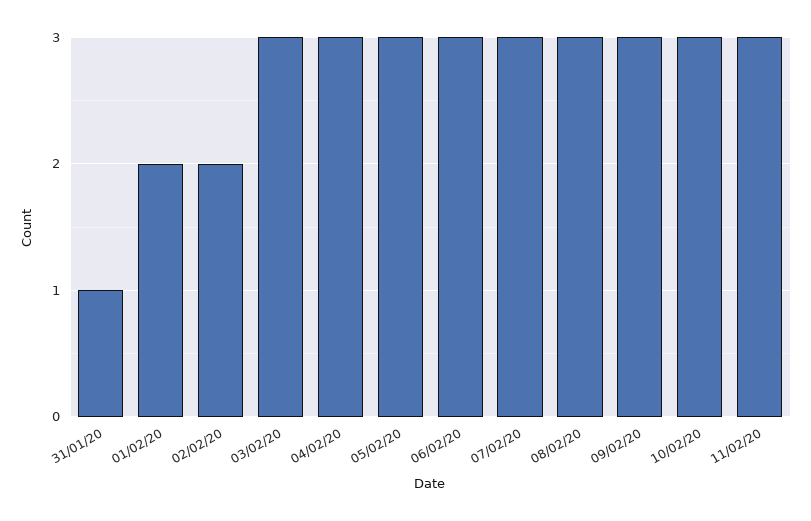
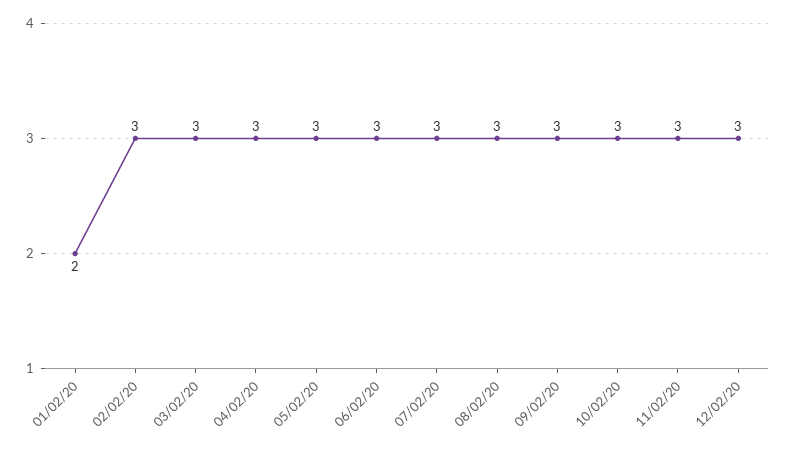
31/01/20: 1 -> none
02/02/20: 2 -> 3
12/02/20: none -> 3

